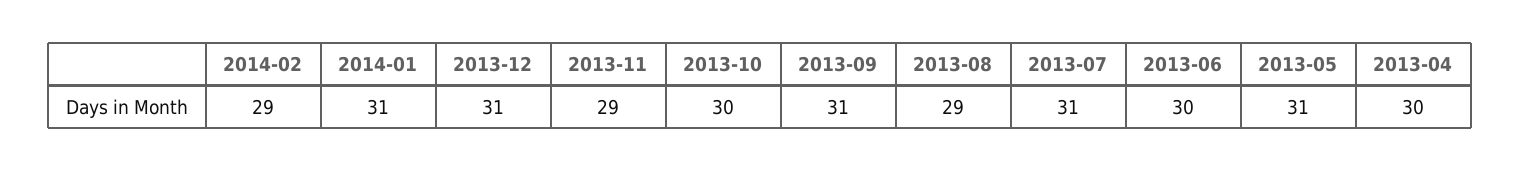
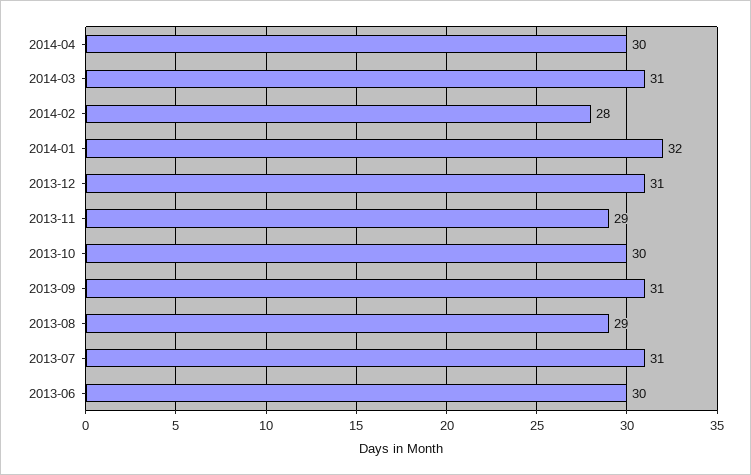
2014-02: 29 -> 28
2014-01: 31 -> 32
2013-05: 31 -> none
2013-04: 30 -> none
2014-04: none -> 30
2014-03: none -> 31

